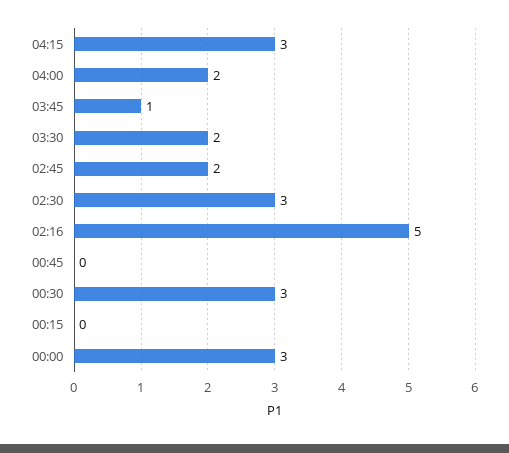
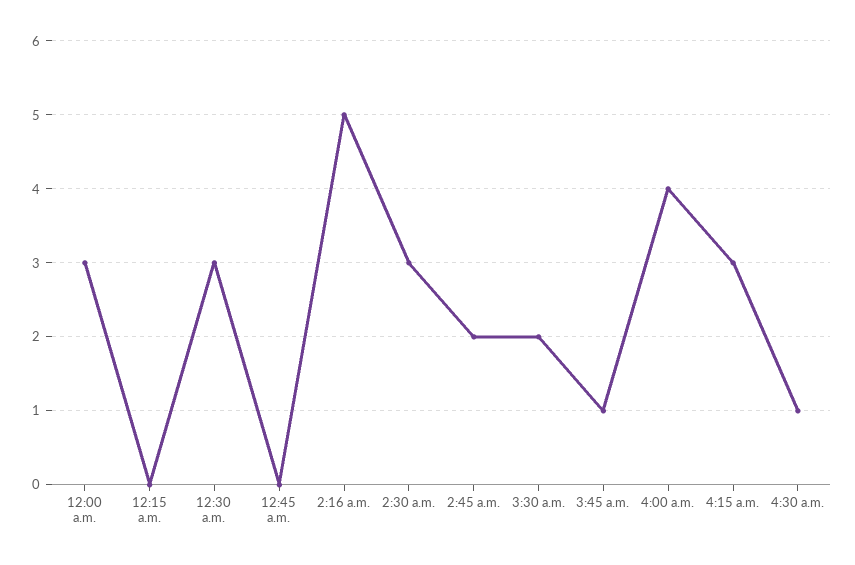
04:00: 2 -> 4
4:30 a.m.: none -> 1

